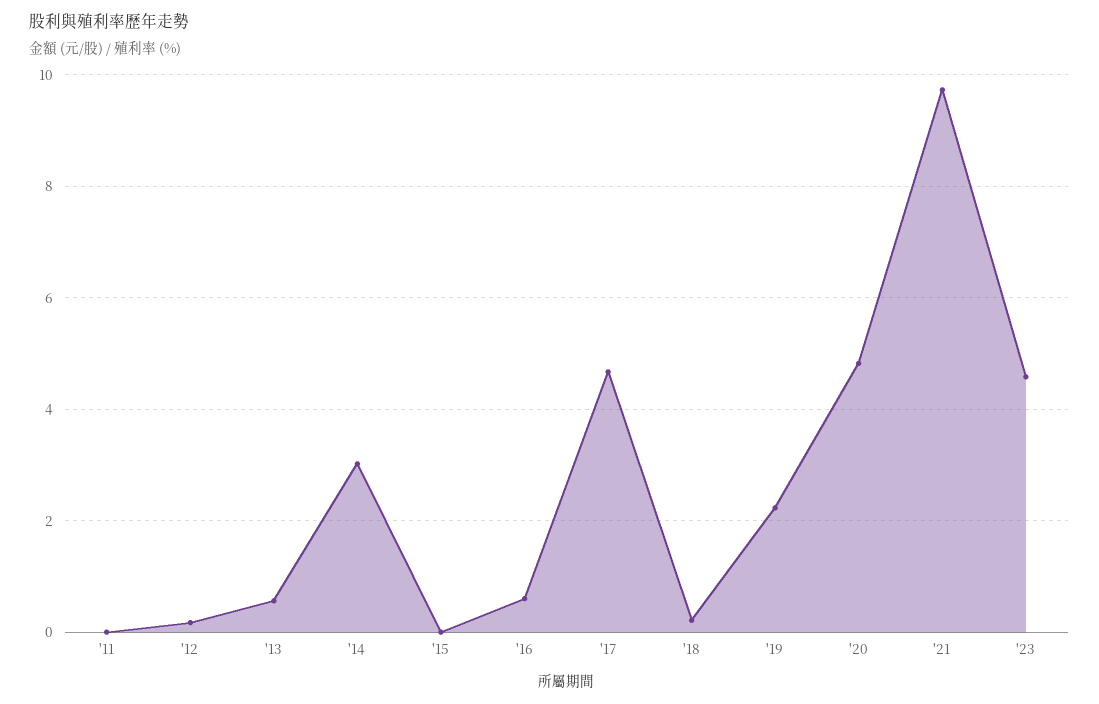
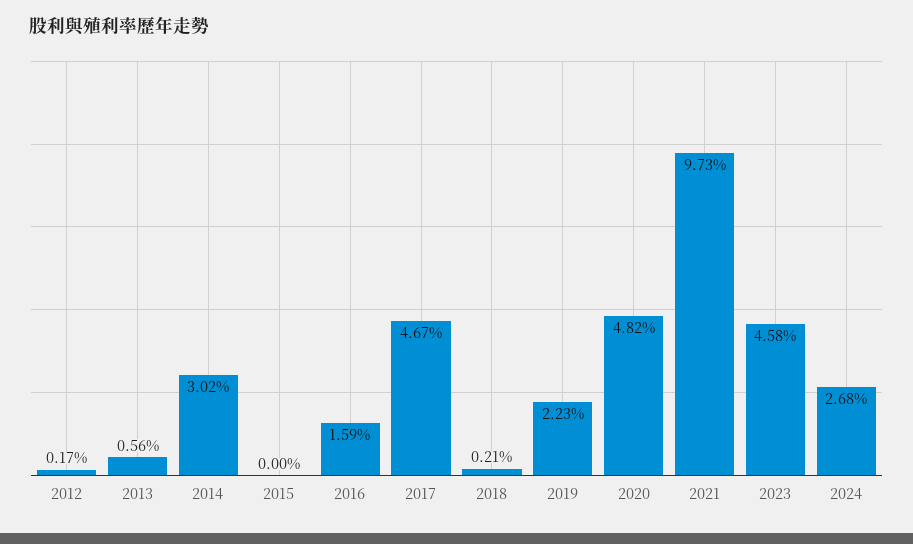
'11: 0 -> none
'16: 0.6 -> 1.59
2024: none -> 2.68

